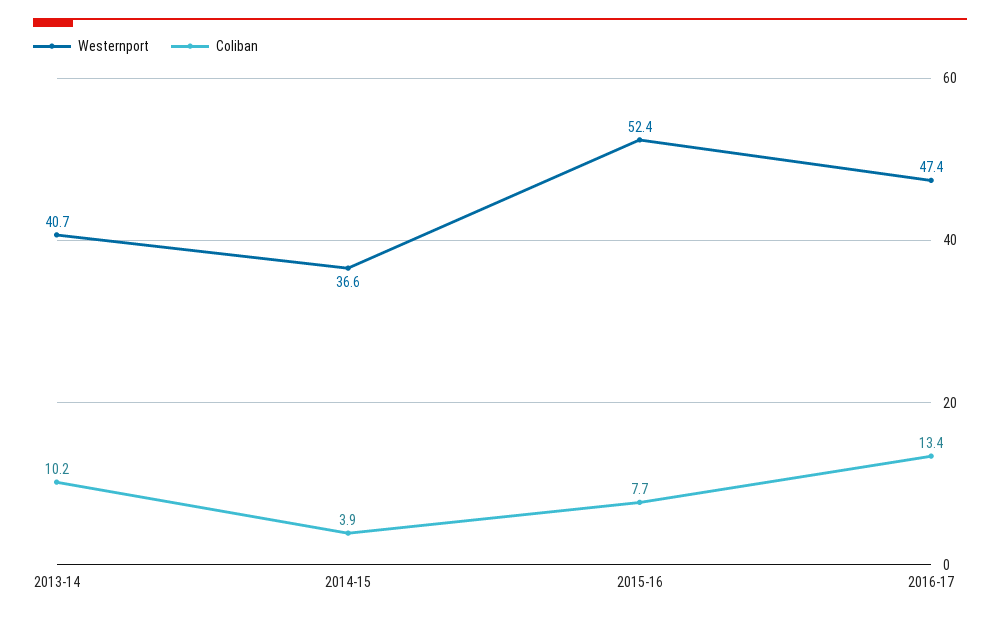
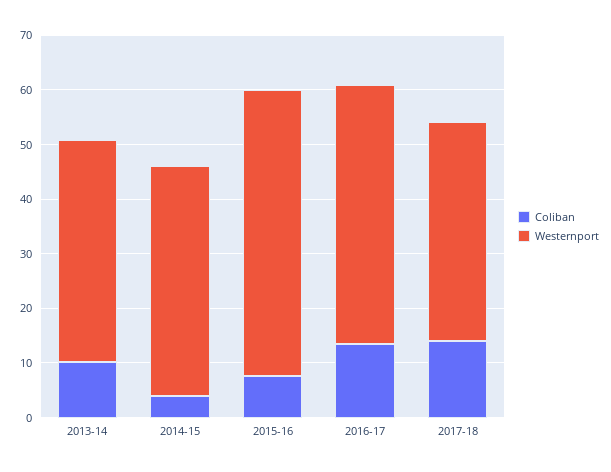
Westernport, 2014-15: 36.6 -> 42
Coliban, 2017-18: none -> 14
Westernport, 2017-18: none -> 40

